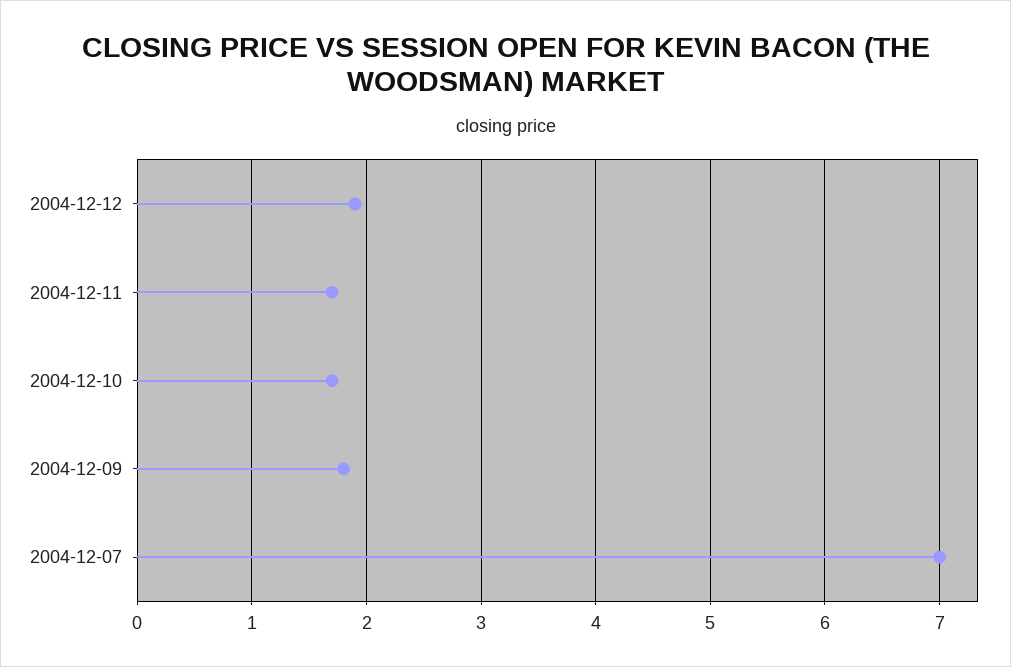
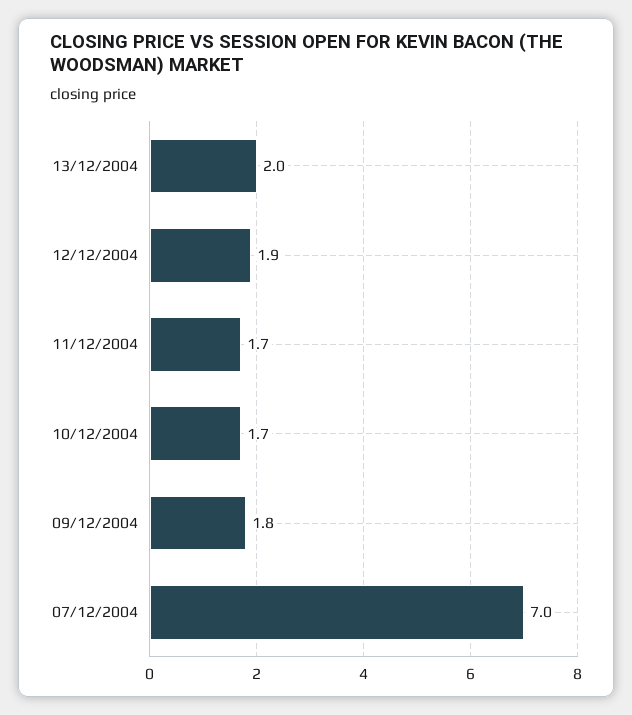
13/12/2004: none -> 2

